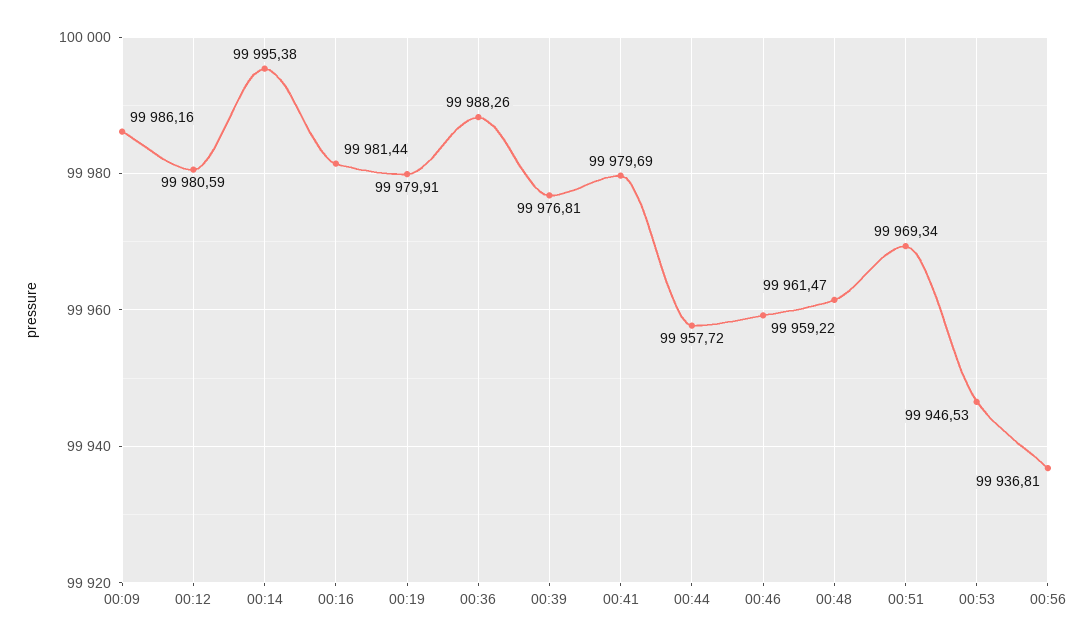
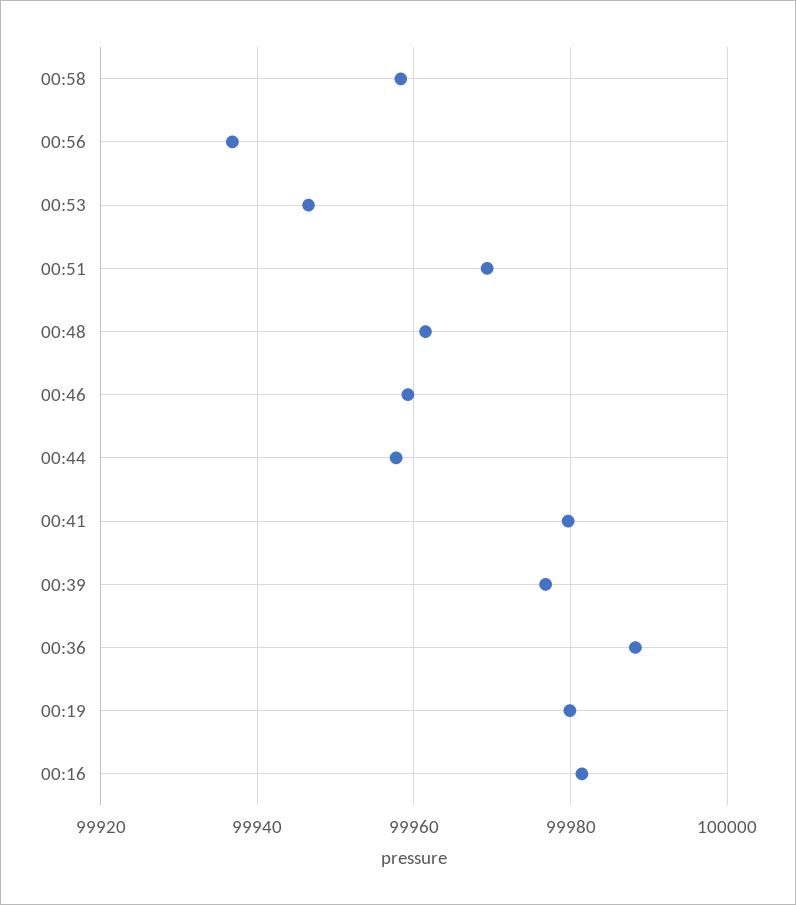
00:09: 99986.16 -> none
00:12: 99980.59 -> none
00:14: 99995.38 -> none
00:58: none -> 99958

